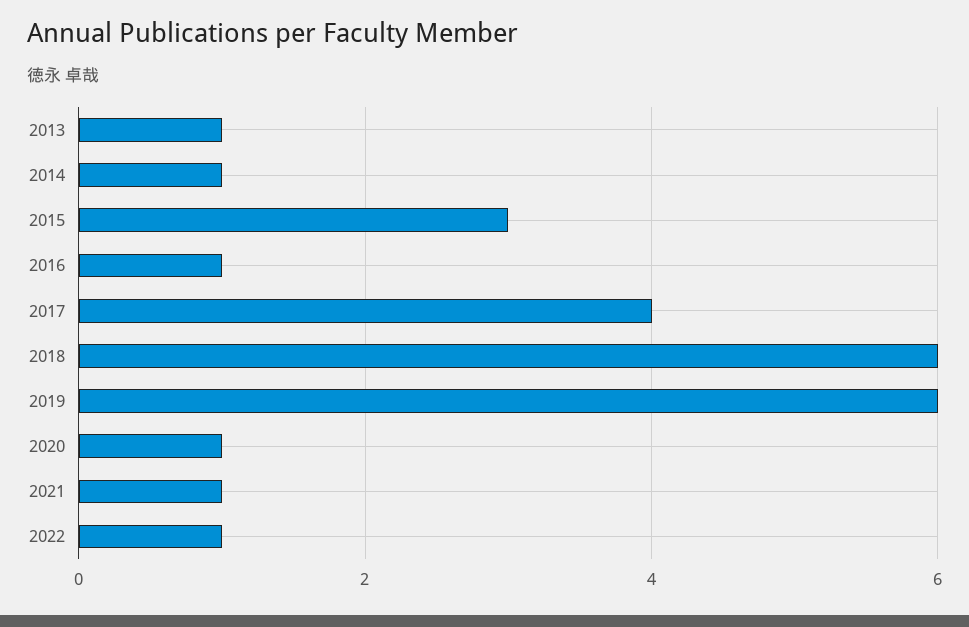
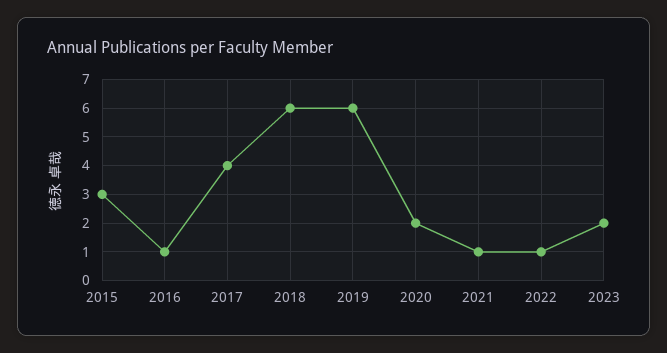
2013: 1 -> none
2014: 1 -> none
2020: 1 -> 2
2023: none -> 2

